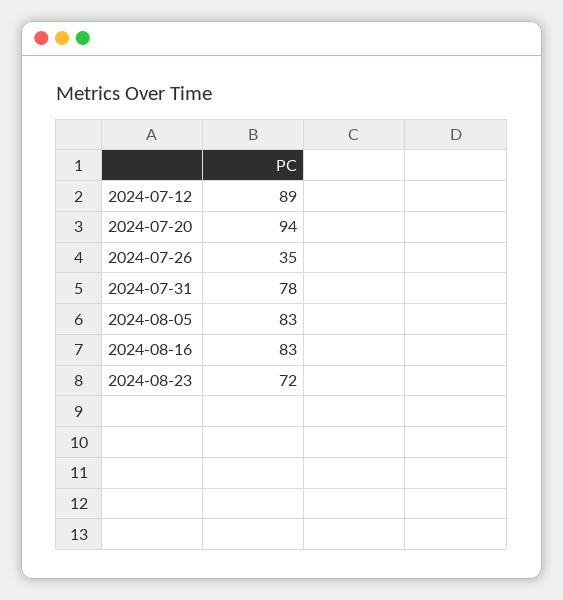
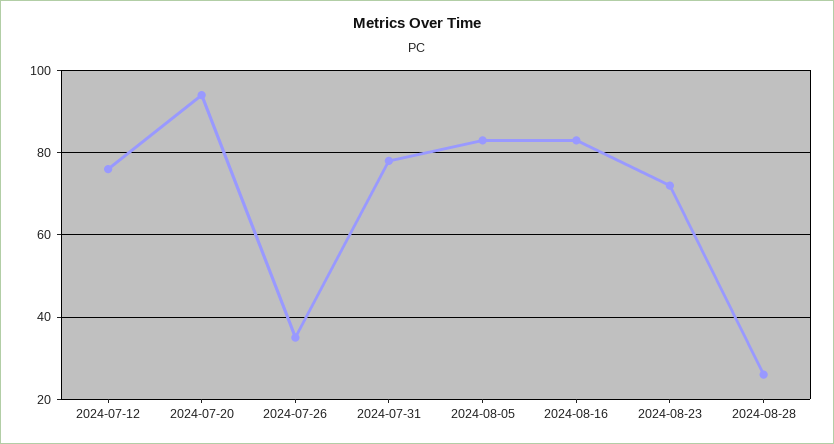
2024-07-12: 89 -> 75
2024-08-28: none -> 25

